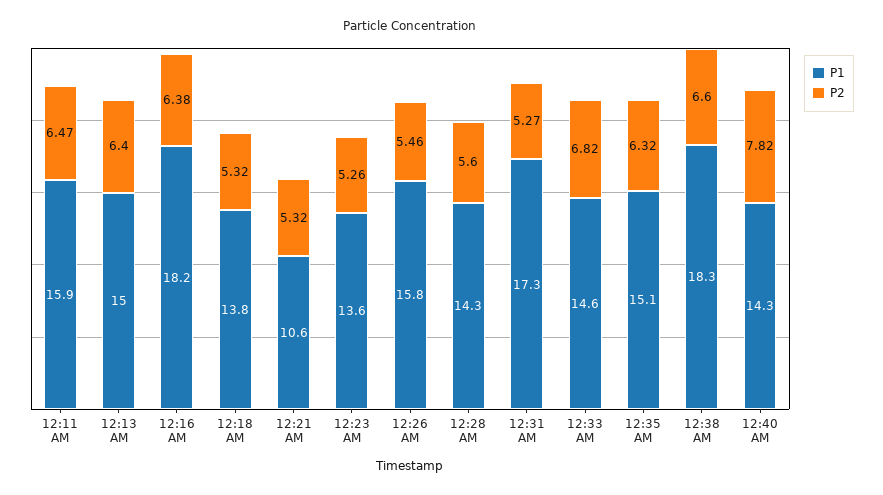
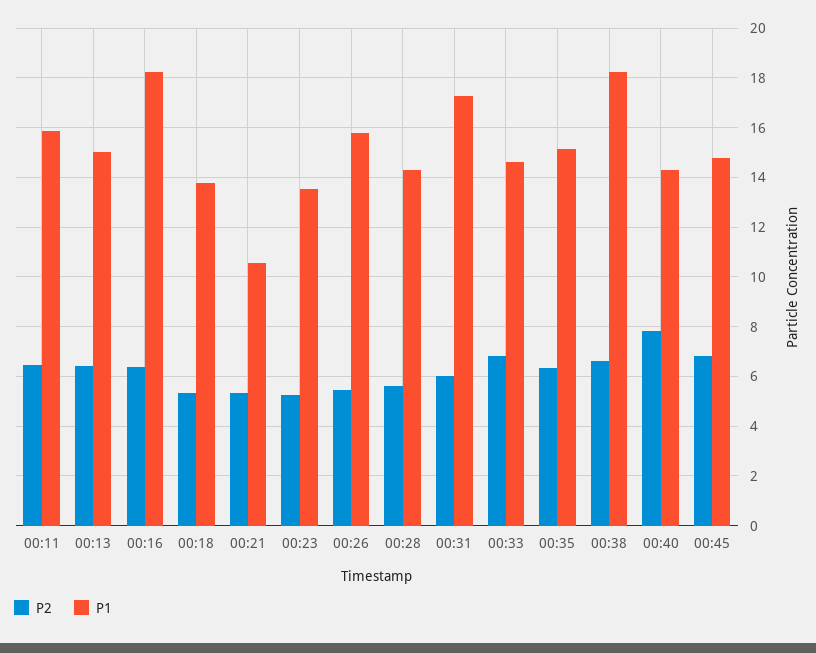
P2, 12:31 AM: 5.27 -> 6
P2, 00:45: none -> 6.75
P1, 00:45: none -> 14.75

